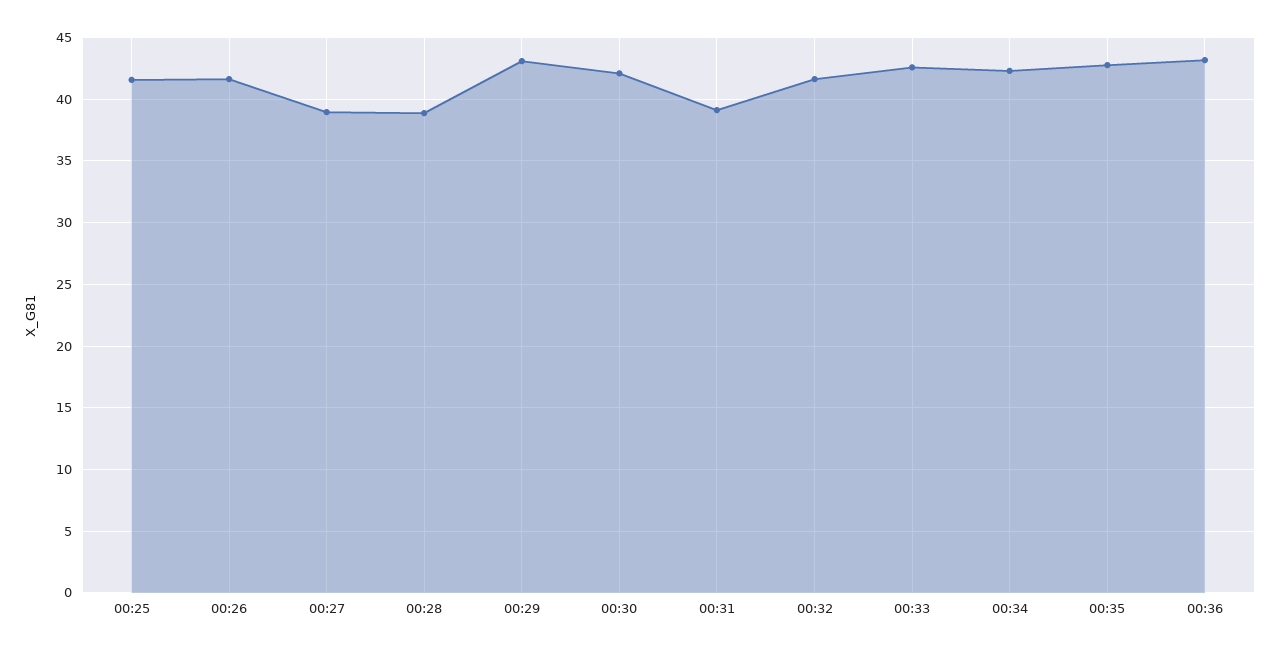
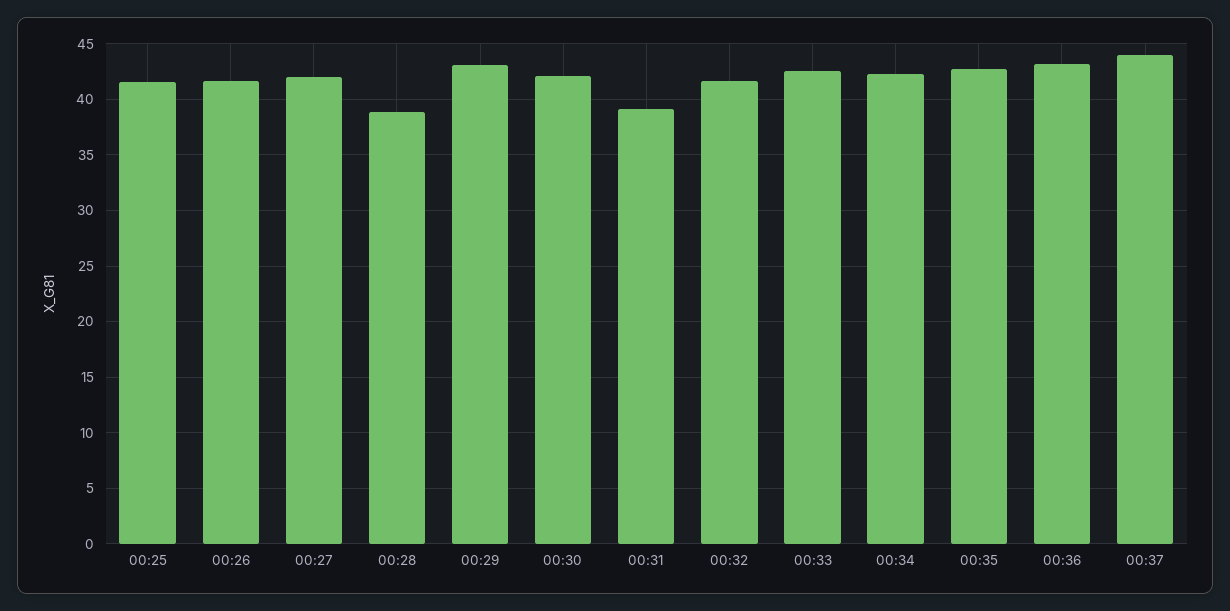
00:27: 39 -> 42
00:37: none -> 44

